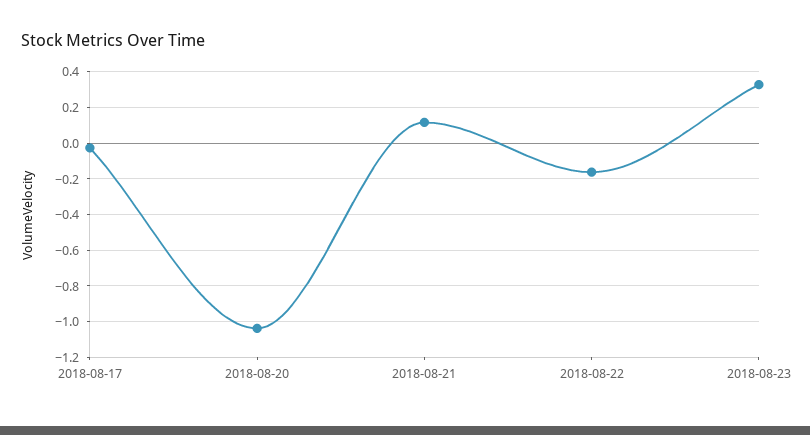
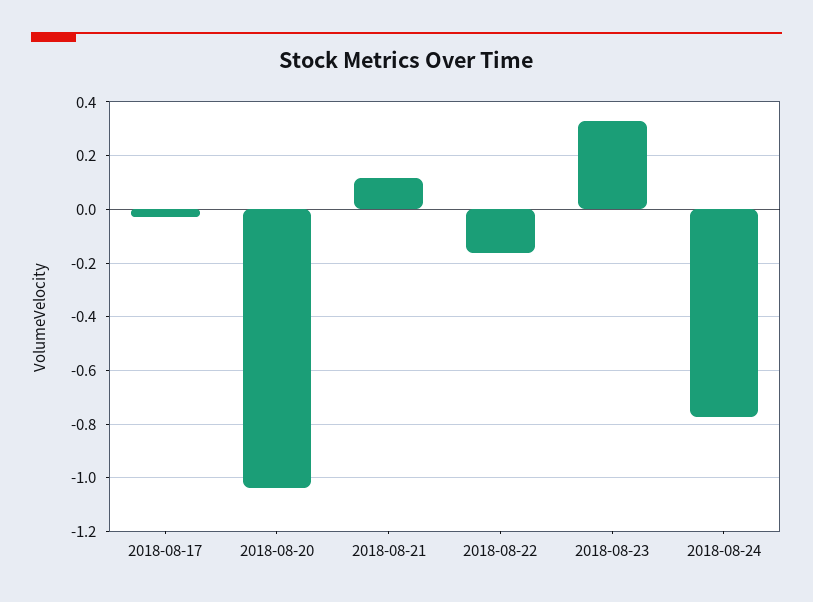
2018-08-24: none -> -0.775

